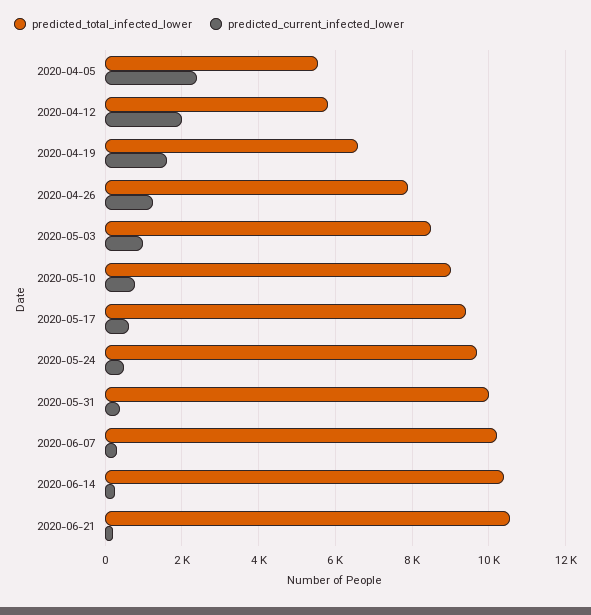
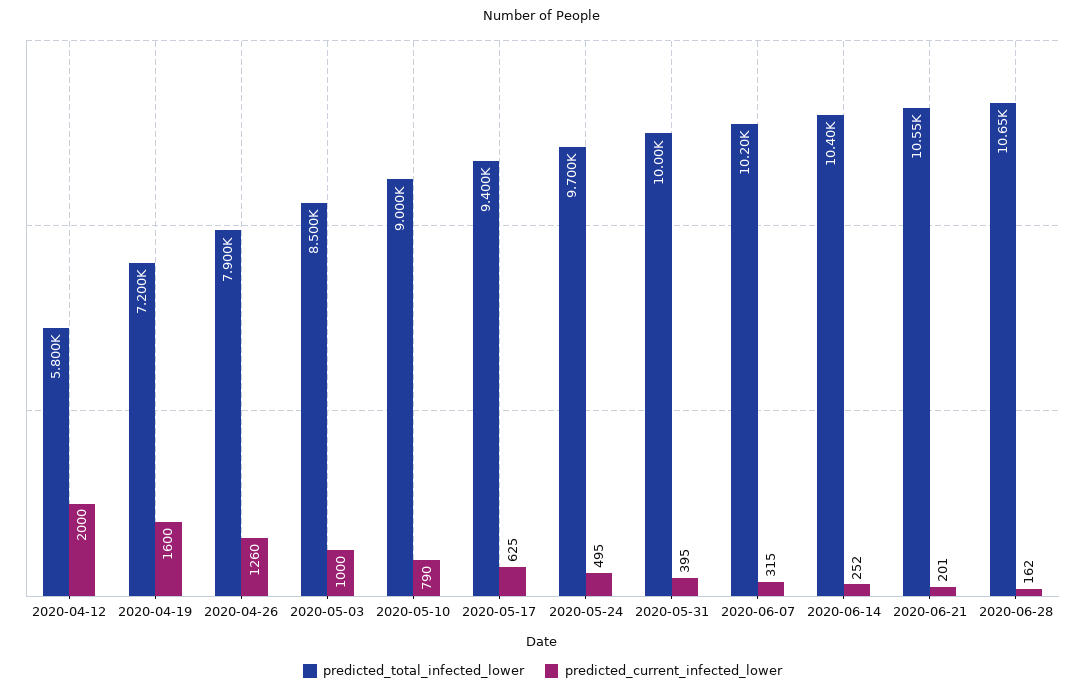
predicted_total_infected_lower, 2020-04-05: 5600 -> none
predicted_current_infected_lower, 2020-04-05: 2400 -> none
predicted_total_infected_lower, 2020-04-19: 6600 -> 7200
predicted_total_infected_lower, 2020-06-28: none -> 10650
predicted_current_infected_lower, 2020-06-28: none -> 162

